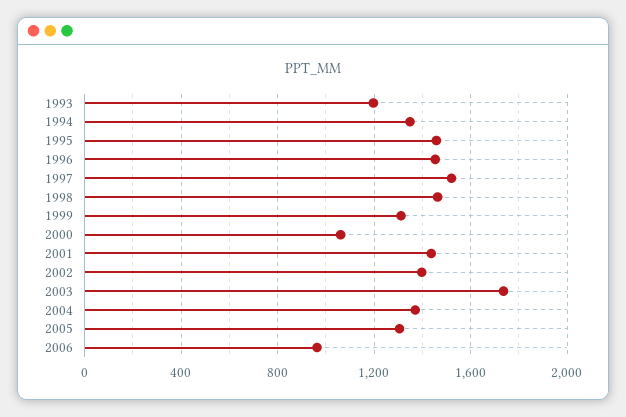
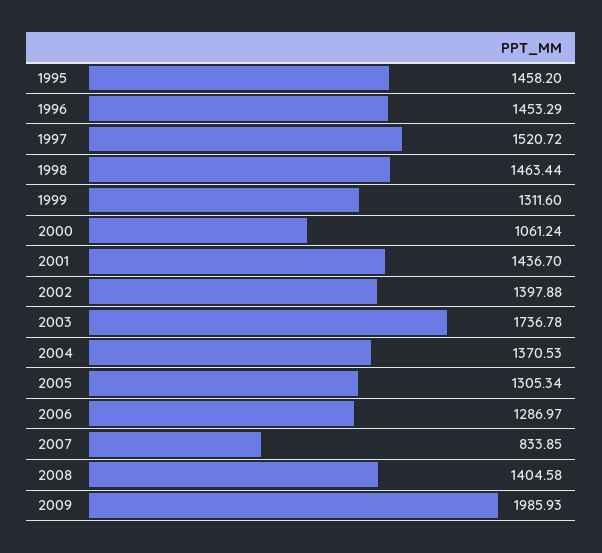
1993: 1200 -> none
1994: 1350 -> none
2006: 950 -> 1286.97
2007: none -> 833.85
2008: none -> 1404.58
2009: none -> 1985.93

